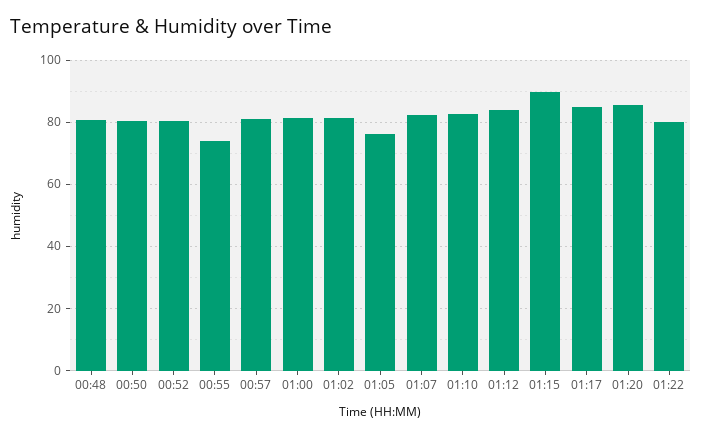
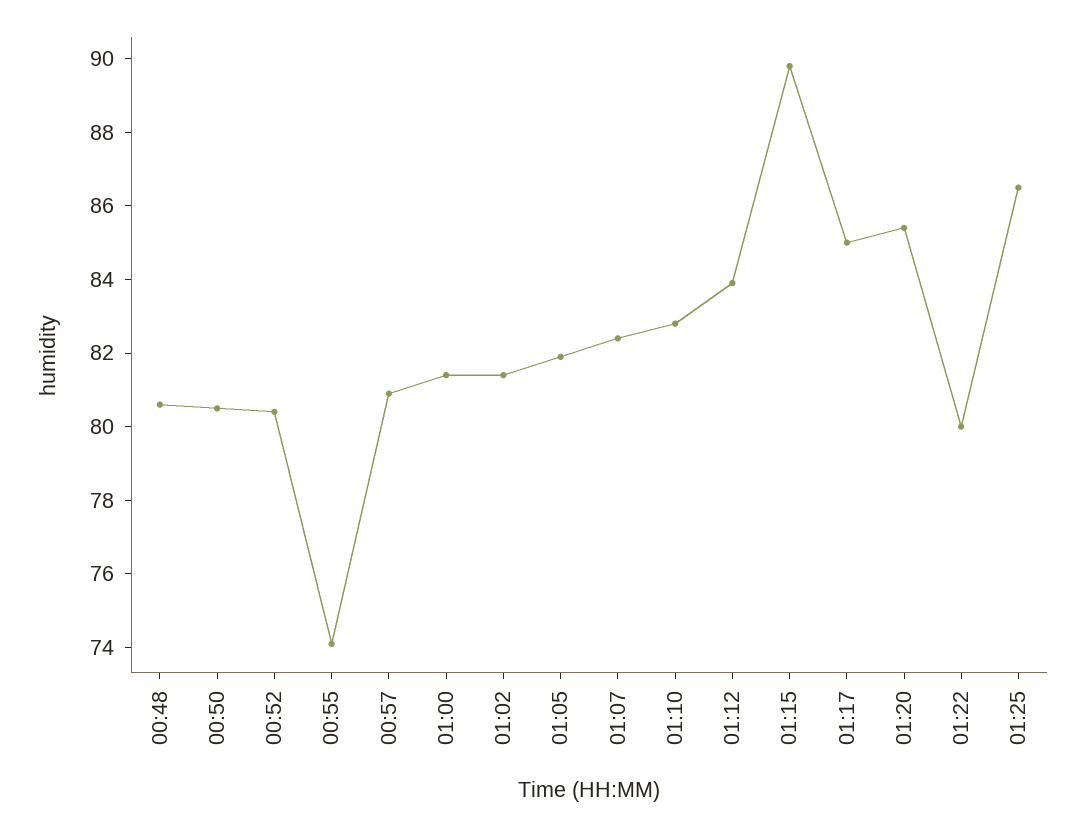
01:05: 76 -> 82
01:25: none -> 86.5

